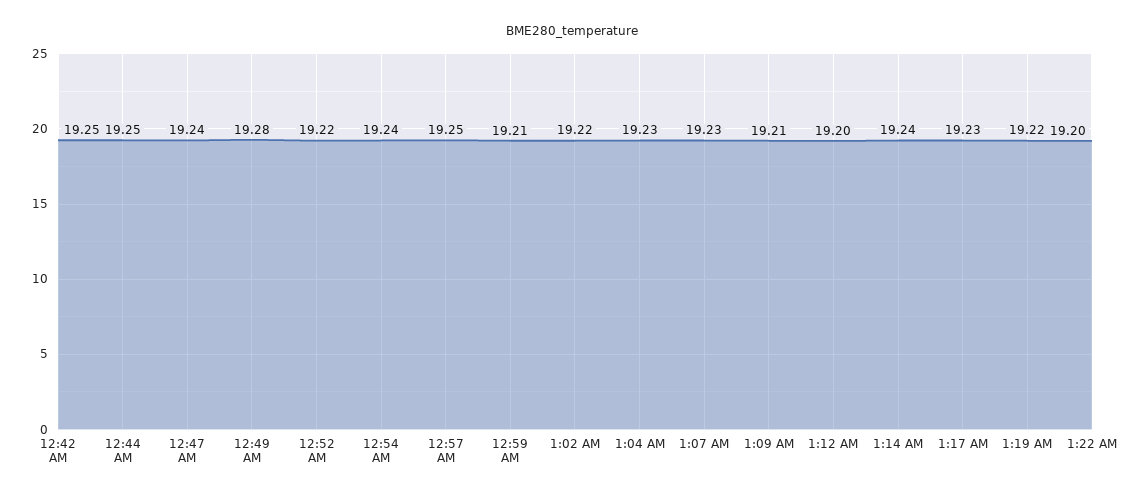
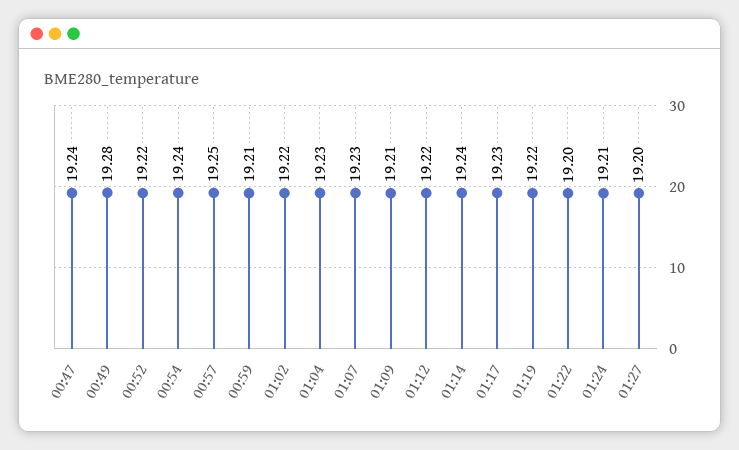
12:42 AM: 19.25 -> none
12:44 AM: 19.25 -> none
1:12 AM: 19.2 -> 19.22
01:24: none -> 19.21
01:27: none -> 19.2

